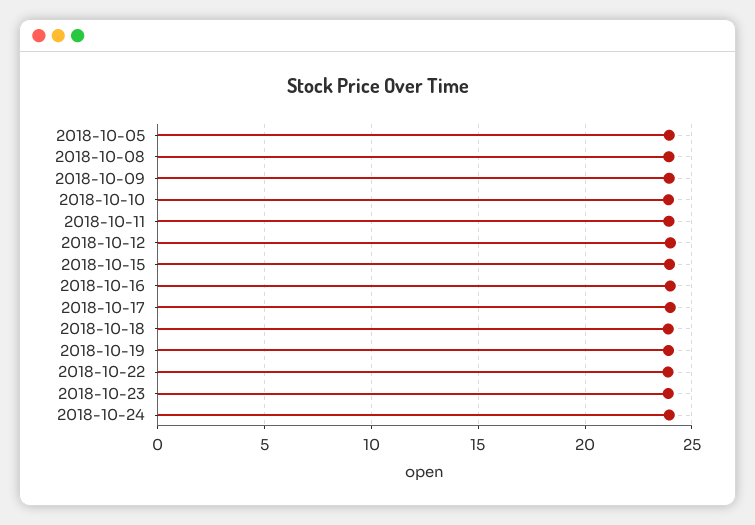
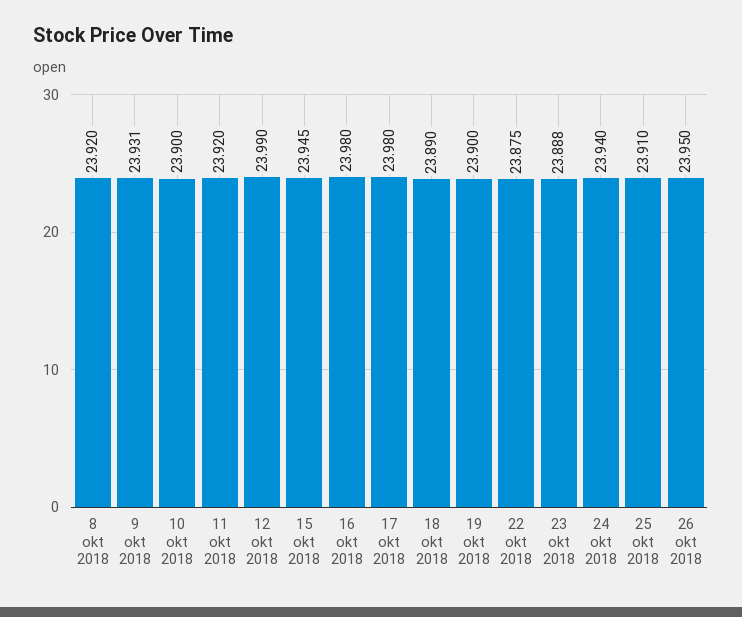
2018-10-05: 24 -> none
25 okt 2018: none -> 23.91
26 okt 2018: none -> 23.95

